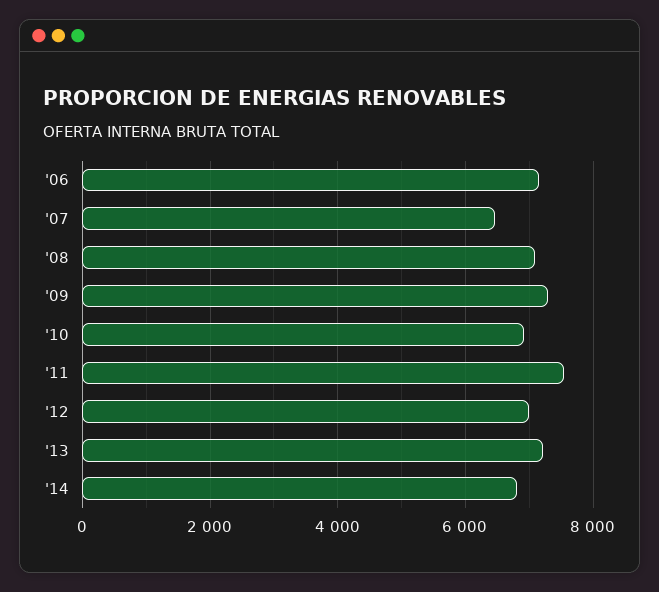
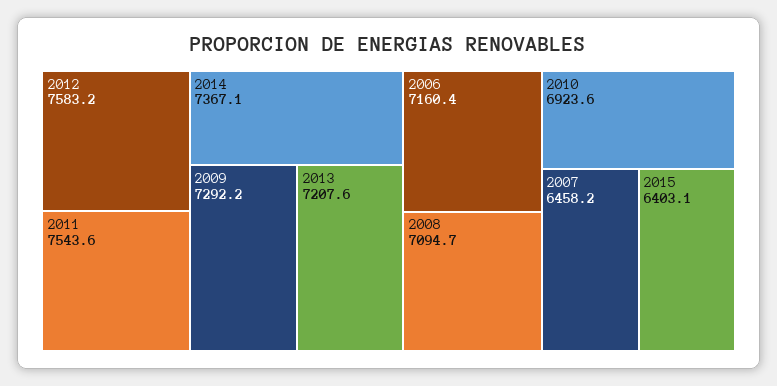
'12: 7000 -> 7583.2
'14: 6800 -> 7367.1
2015: none -> 6403.1

